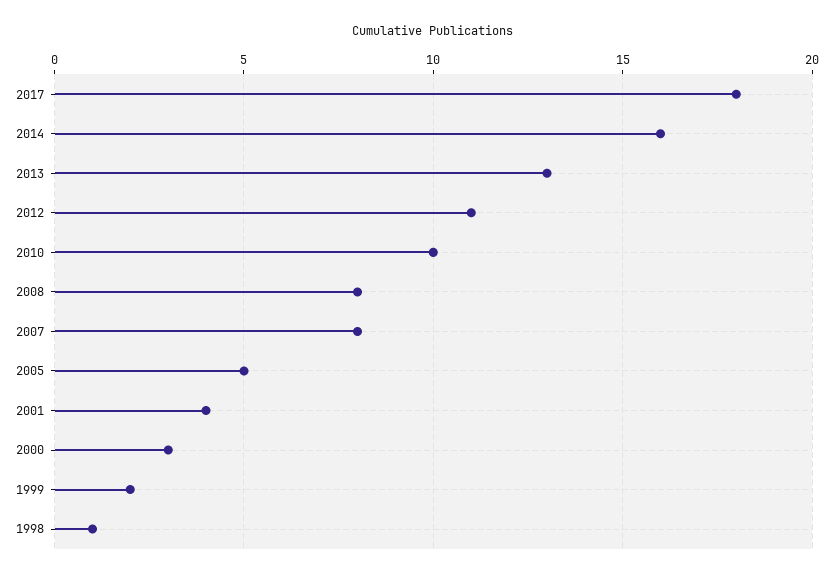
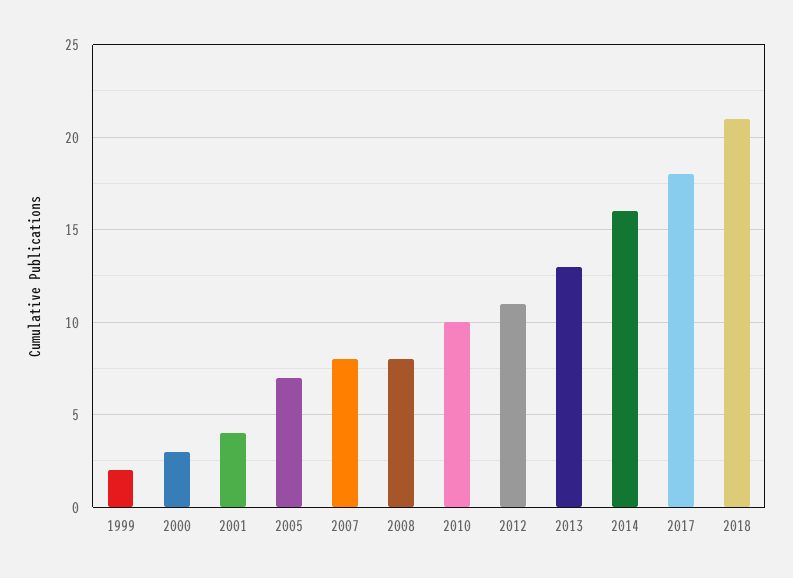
2005: 5 -> 7
1998: 1 -> none
2018: none -> 21

